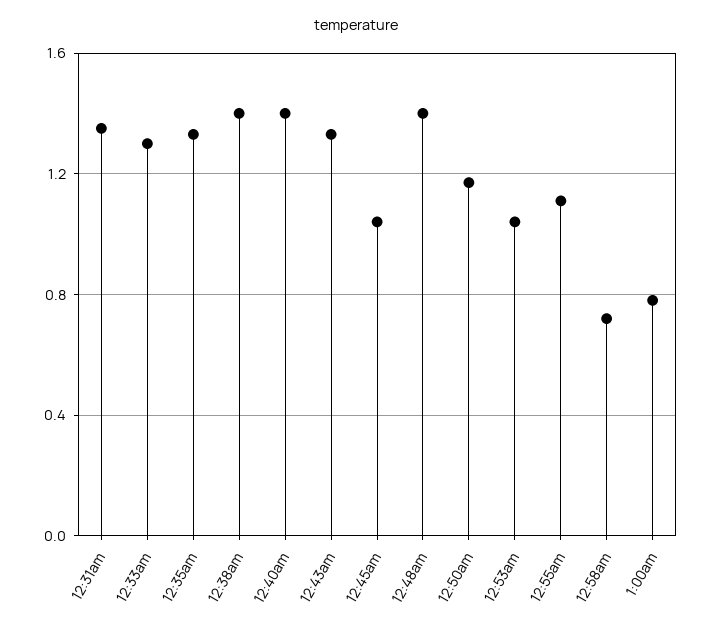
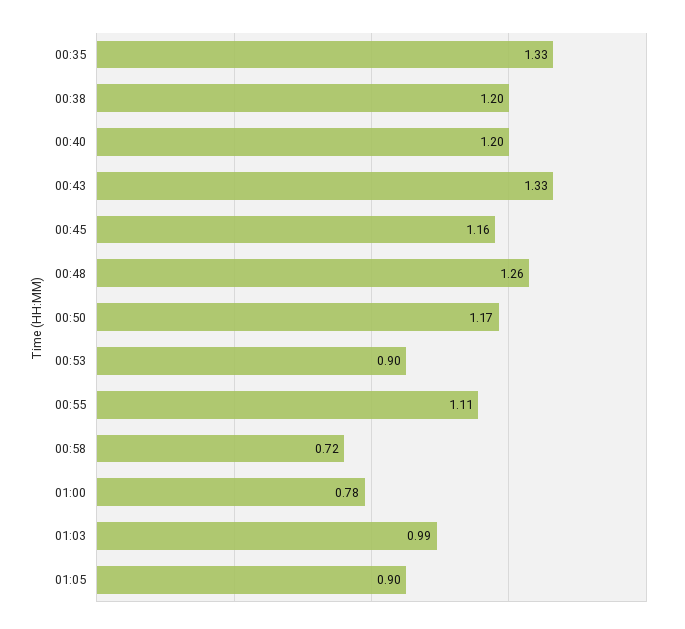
12:31am: 1.35 -> none
12:33am: 1.3 -> none
12:38am: 1.4 -> 1.2
12:40am: 1.4 -> 1.2
12:45am: 1.05 -> 1.16
12:48am: 1.4 -> 1.26
12:53am: 1.05 -> 0.9
01:03: none -> 0.99
01:05: none -> 0.9

